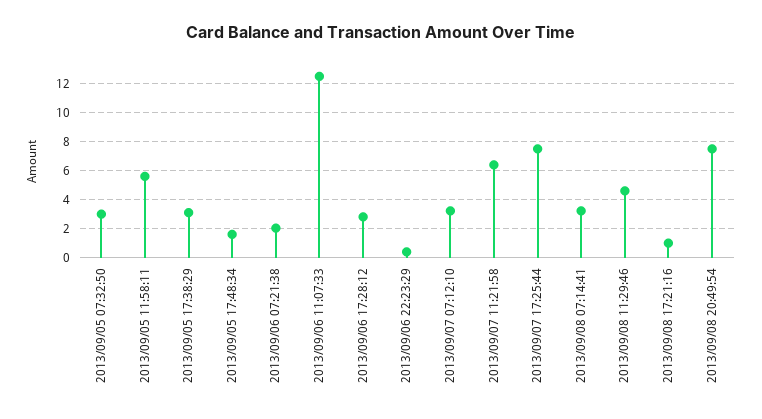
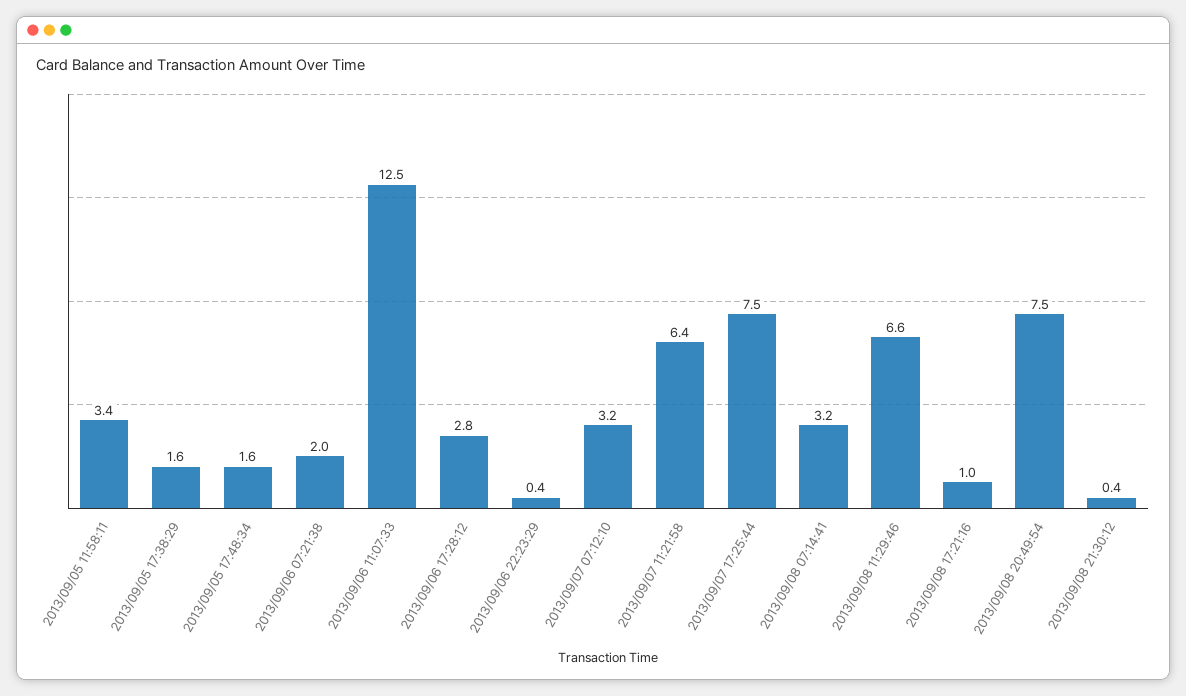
2013/09/05 07:32:50: 3 -> none
2013/09/05 11:58:11: 5.5 -> 3.4
2013/09/05 17:38:29: 3 -> 1.6
2013/09/08 11:29:46: 4.5 -> 6.6
2013/09/08 21:30:12: none -> 0.4

